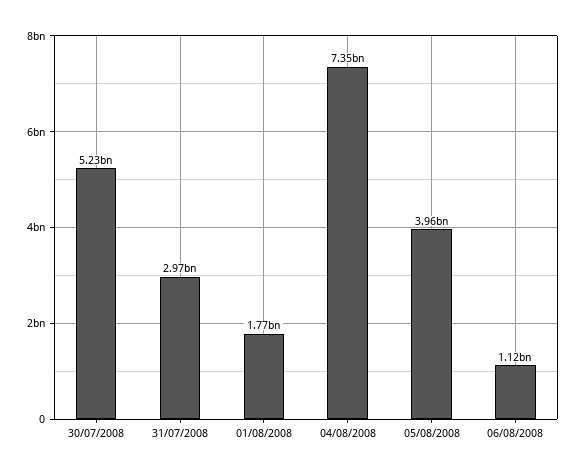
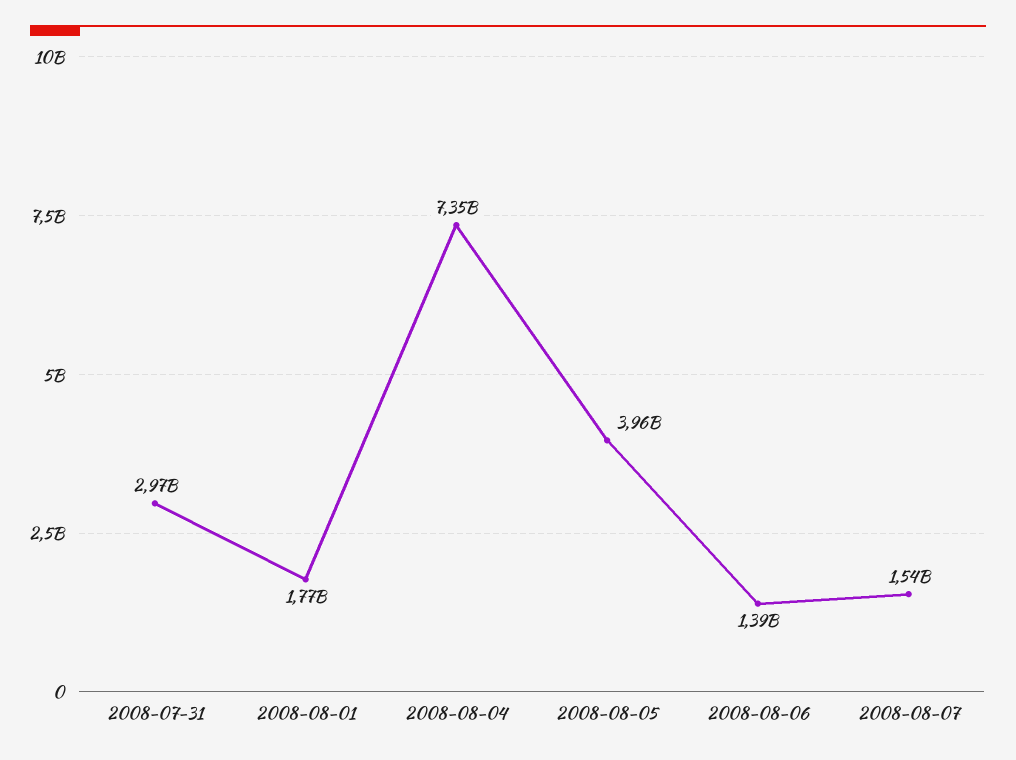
30/07/2008: 5230000000 -> none
06/08/2008: 1120000000 -> 1390000000
2008-08-07: none -> 1540000000

